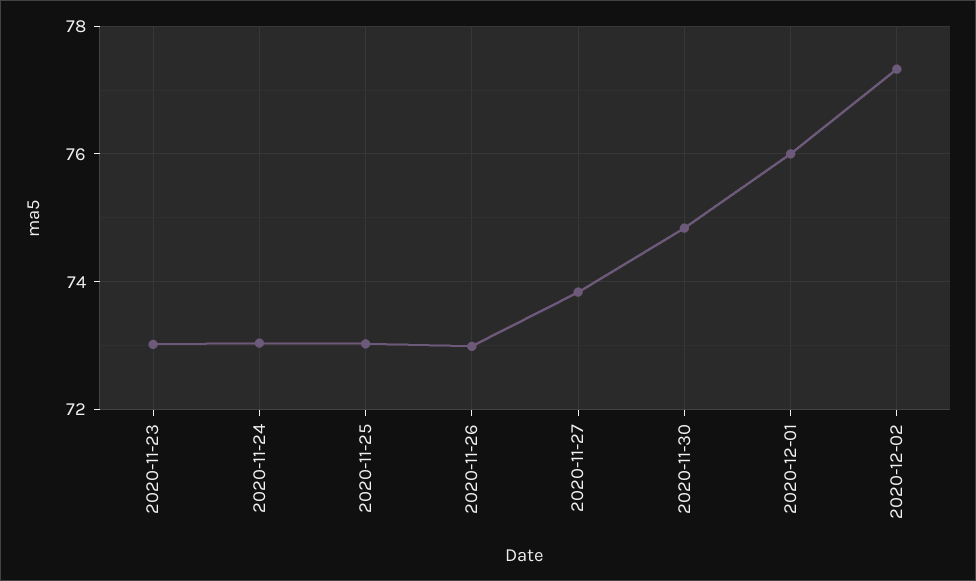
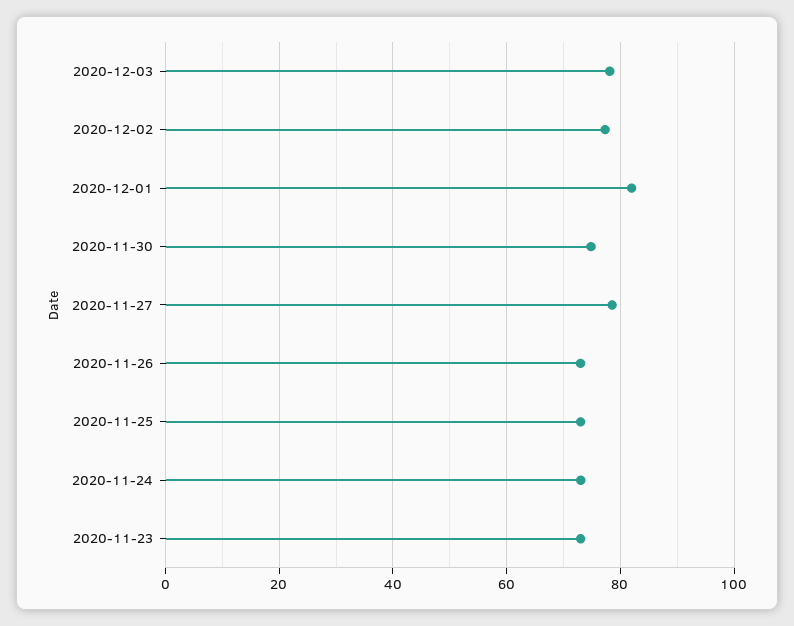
2020-11-27: 73.8 -> 78
2020-12-01: 76 -> 82
2020-12-03: none -> 78

